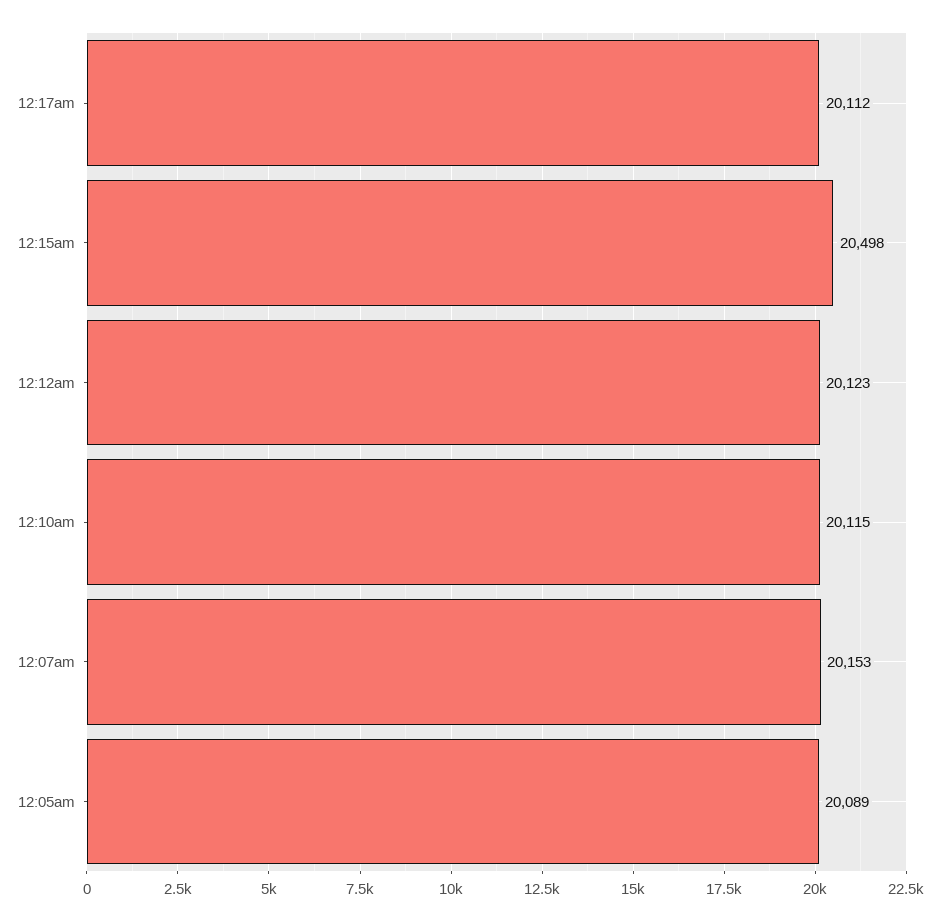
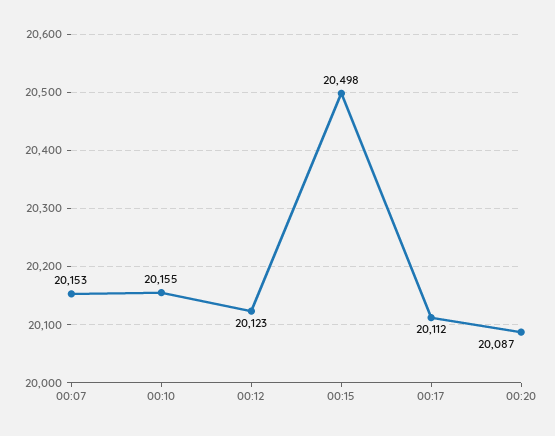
12:10am: 20115 -> 20155
12:05am: 20089 -> none
00:20: none -> 20087

